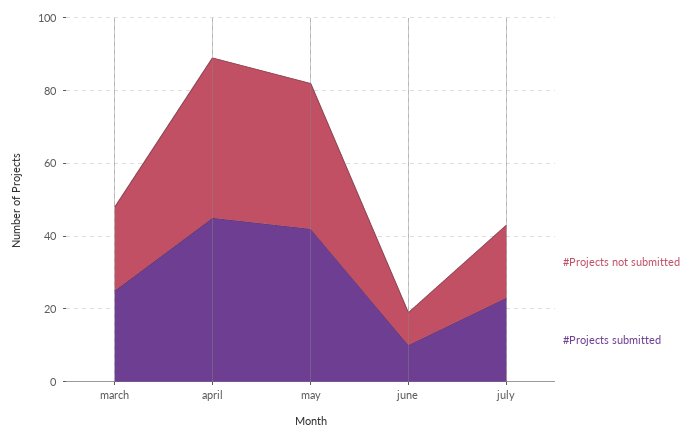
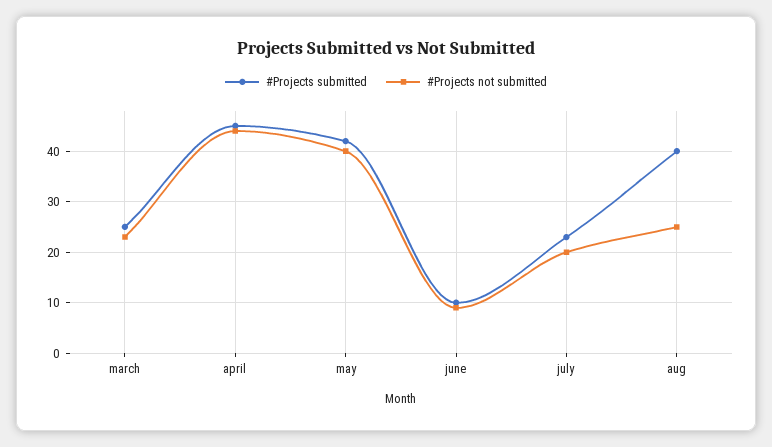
#Projects submitted, aug: none -> 40
#Projects not submitted, aug: none -> 25

